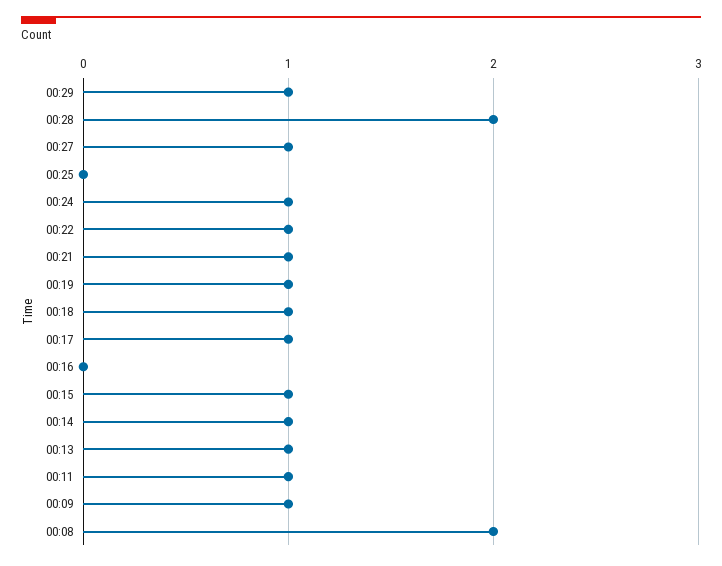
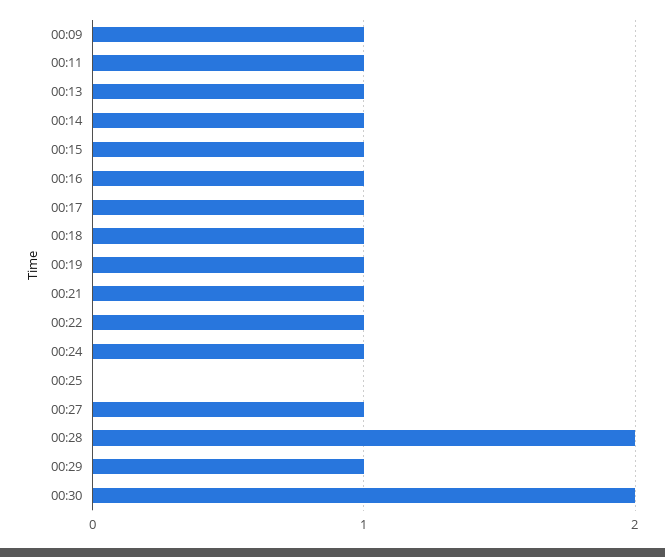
00:16: 0 -> 1
00:08: 2 -> none
00:30: none -> 2

